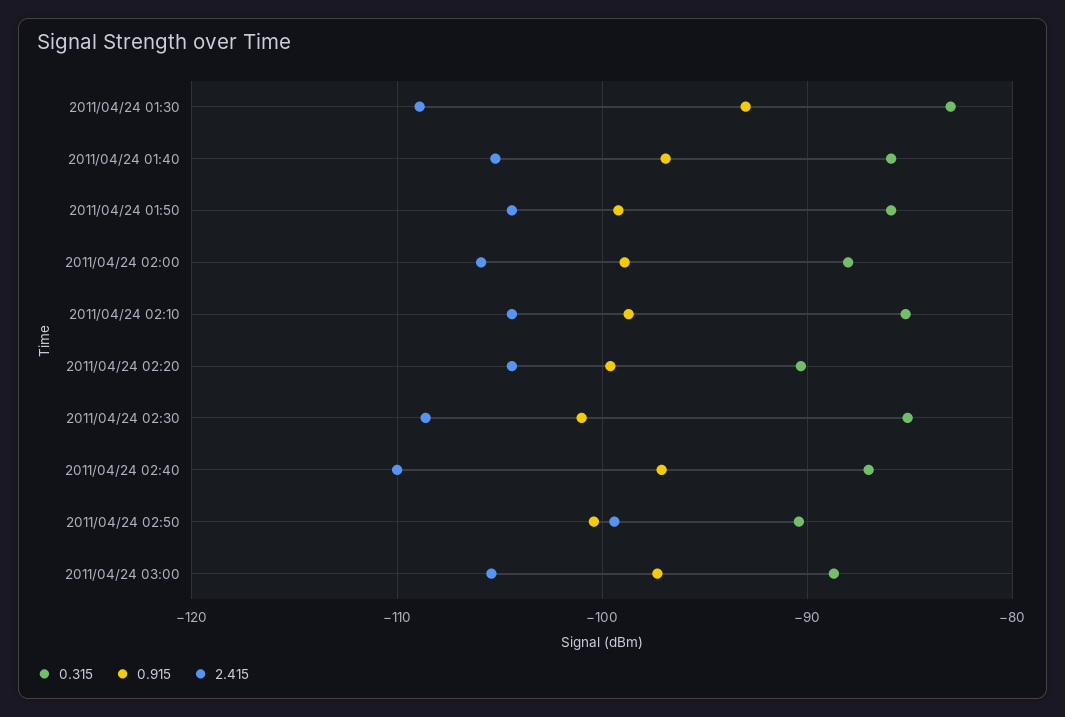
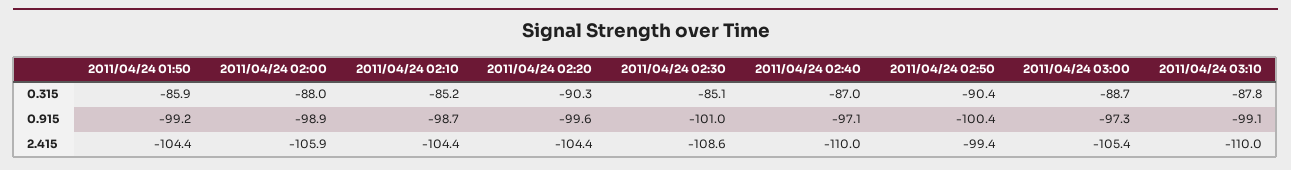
0.315, 2011/04/24 01:30: -83 -> none
0.915, 2011/04/24 01:30: -93 -> none
2.415, 2011/04/24 01:30: -109 -> none
0.315, 2011/04/24 01:40: -86 -> none
0.915, 2011/04/24 01:40: -97 -> none
2.415, 2011/04/24 01:40: -105 -> none
0.315, 2011/04/24 03:10: none -> -87.8
0.915, 2011/04/24 03:10: none -> -99.1
2.415, 2011/04/24 03:10: none -> -110

